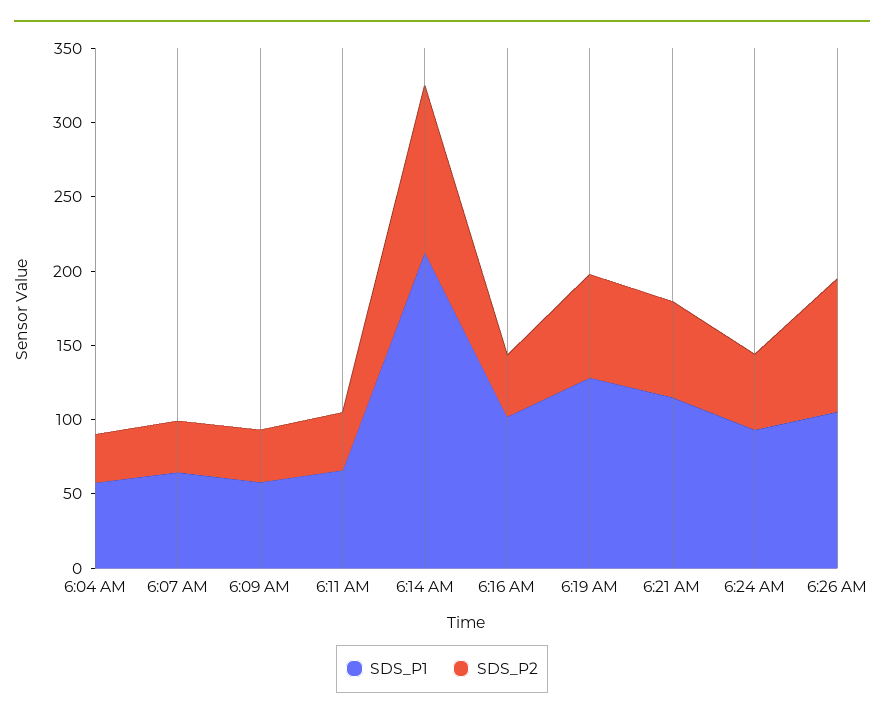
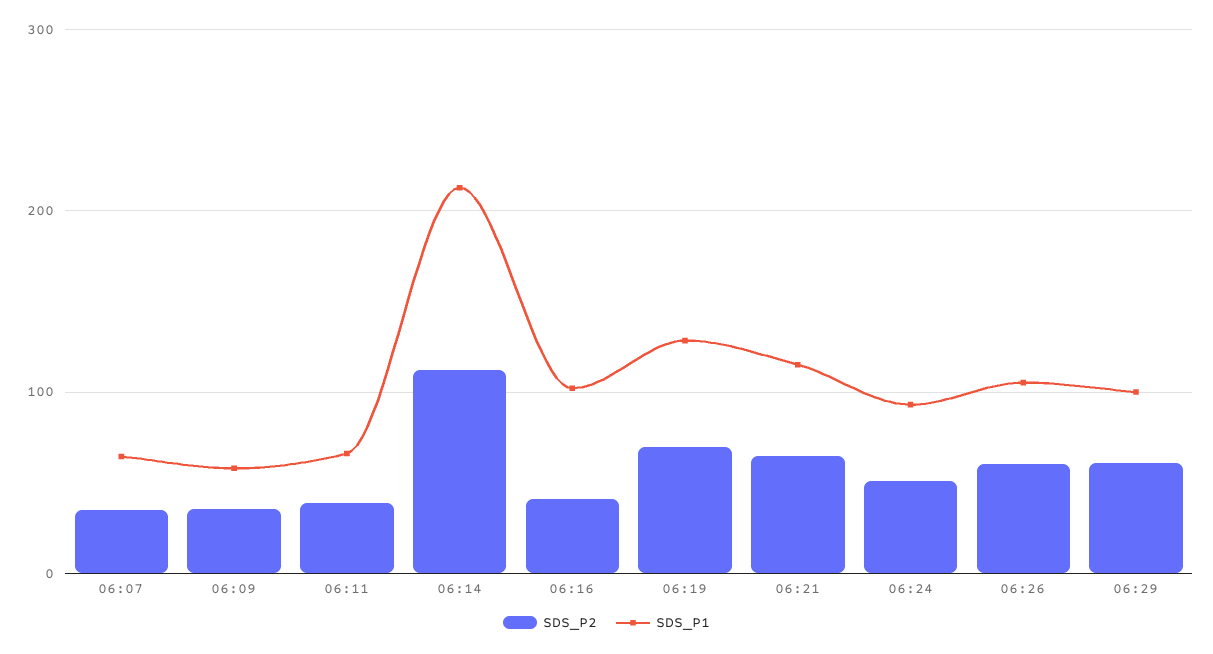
SDS_P1, 6:04 AM: 60 -> none
SDS_P2, 6:04 AM: 30 -> none
SDS_P2, 6:26 AM: 90 -> 60
SDS_P2, 06:29: none -> 60
SDS_P1, 06:29: none -> 100

